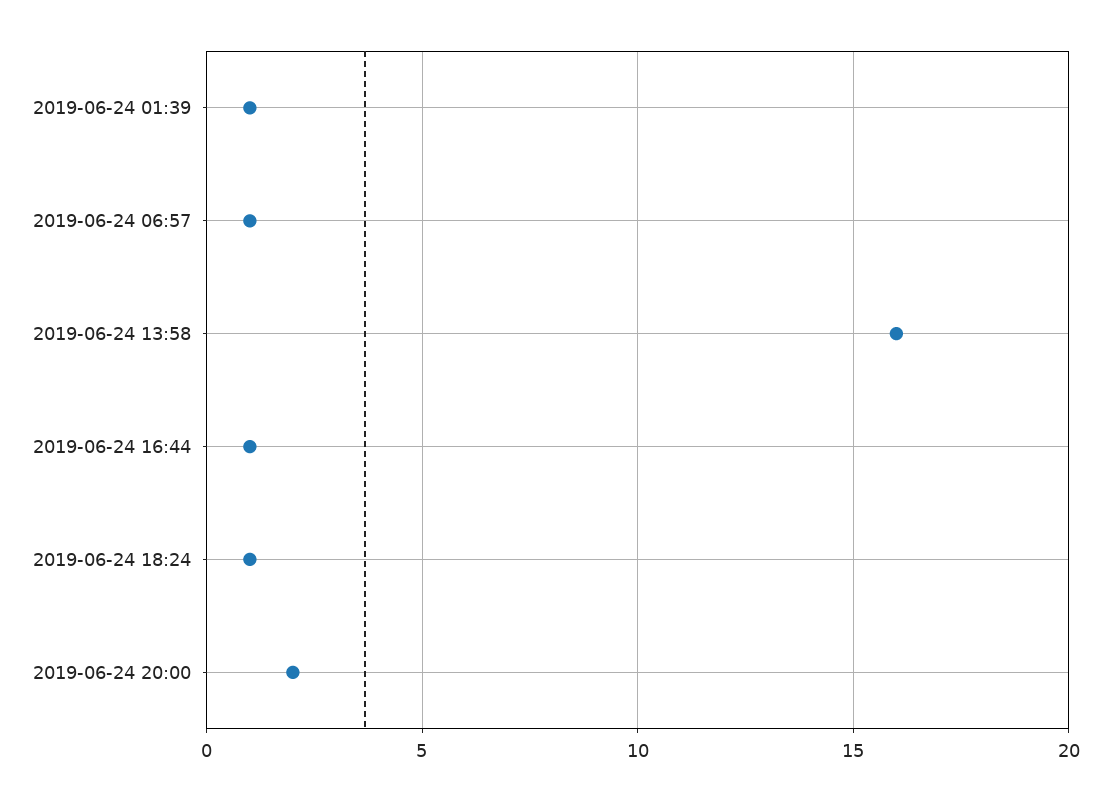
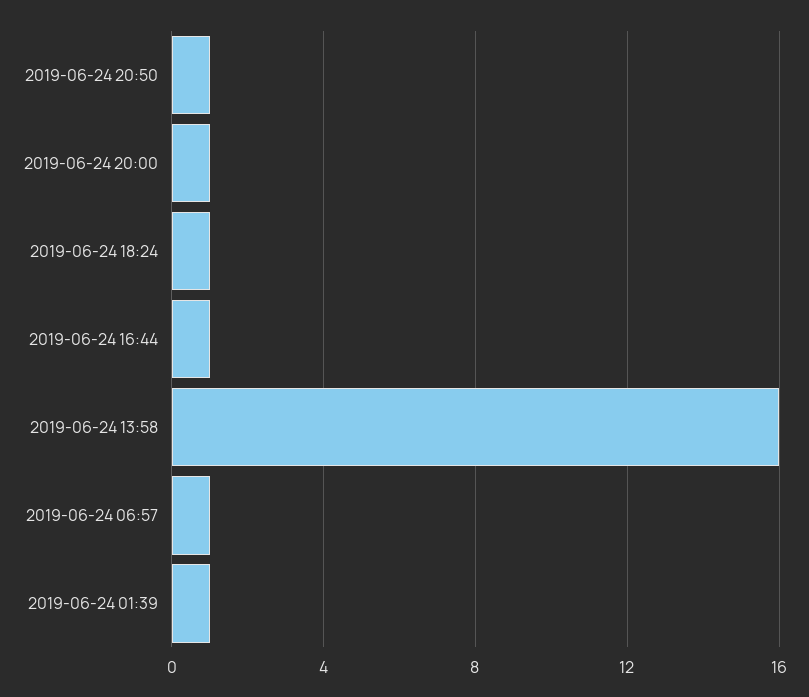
2019-06-24 20:00: 2 -> 1
2019-06-24 20:50: none -> 1

